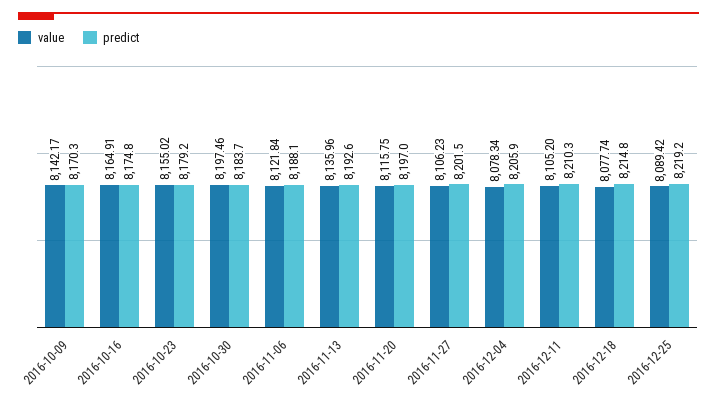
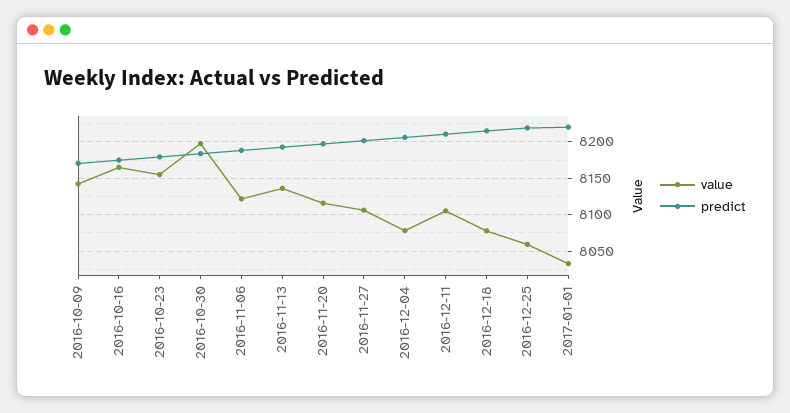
value, 2016-12-25: 8089.42 -> 8060
value, 2017-01-01: none -> 8030
predict, 2017-01-01: none -> 8220

